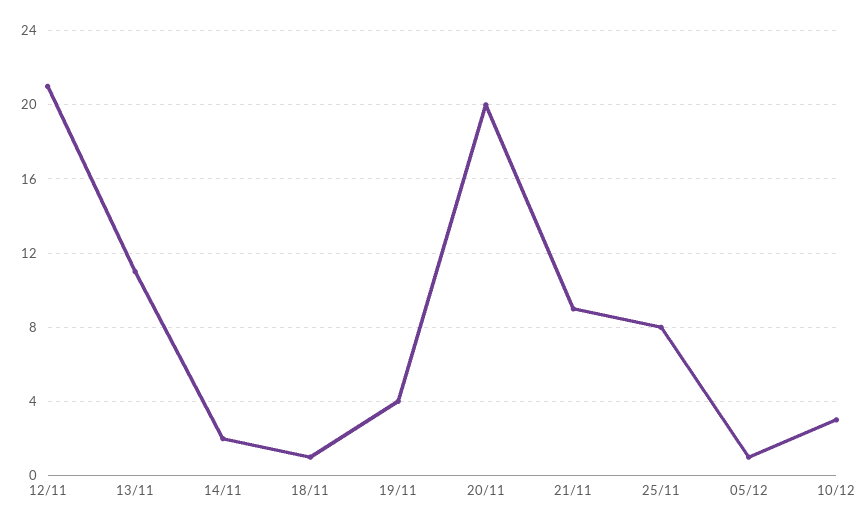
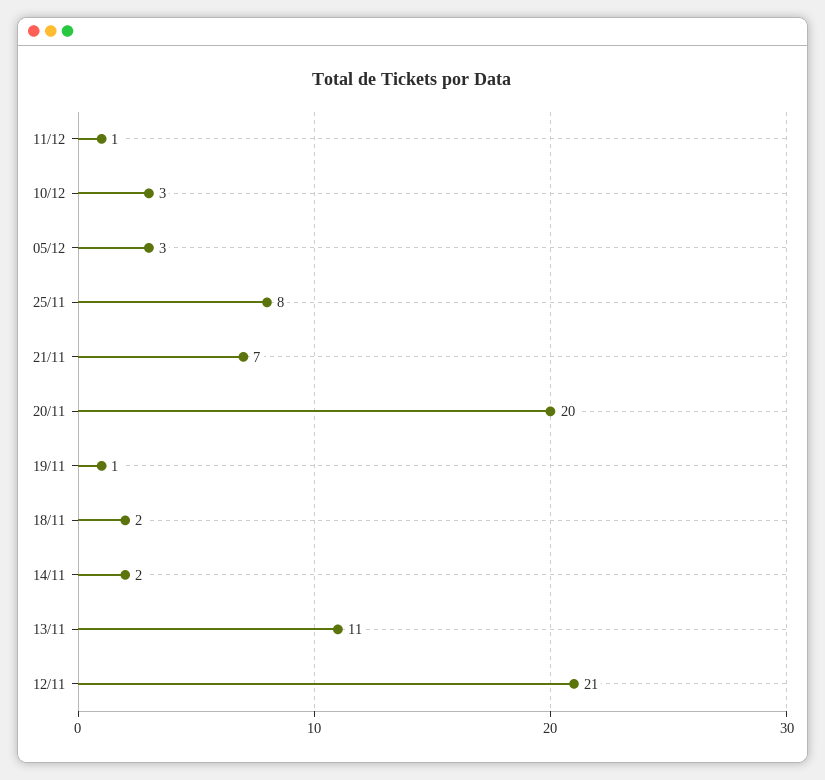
18/11: 1 -> 2
19/11: 4 -> 1
21/11: 9 -> 7
05/12: 1 -> 3
11/12: none -> 1

